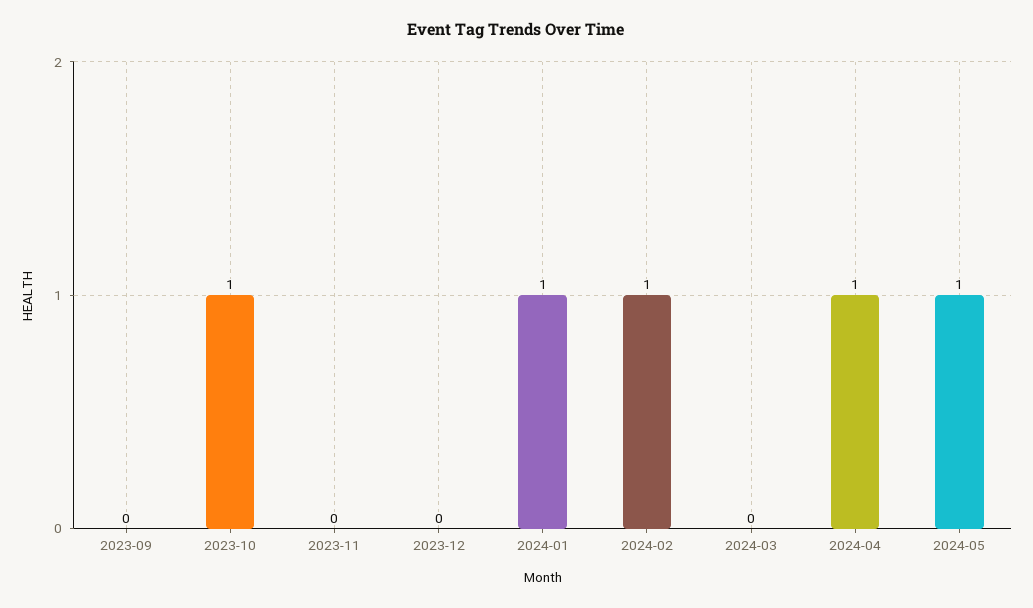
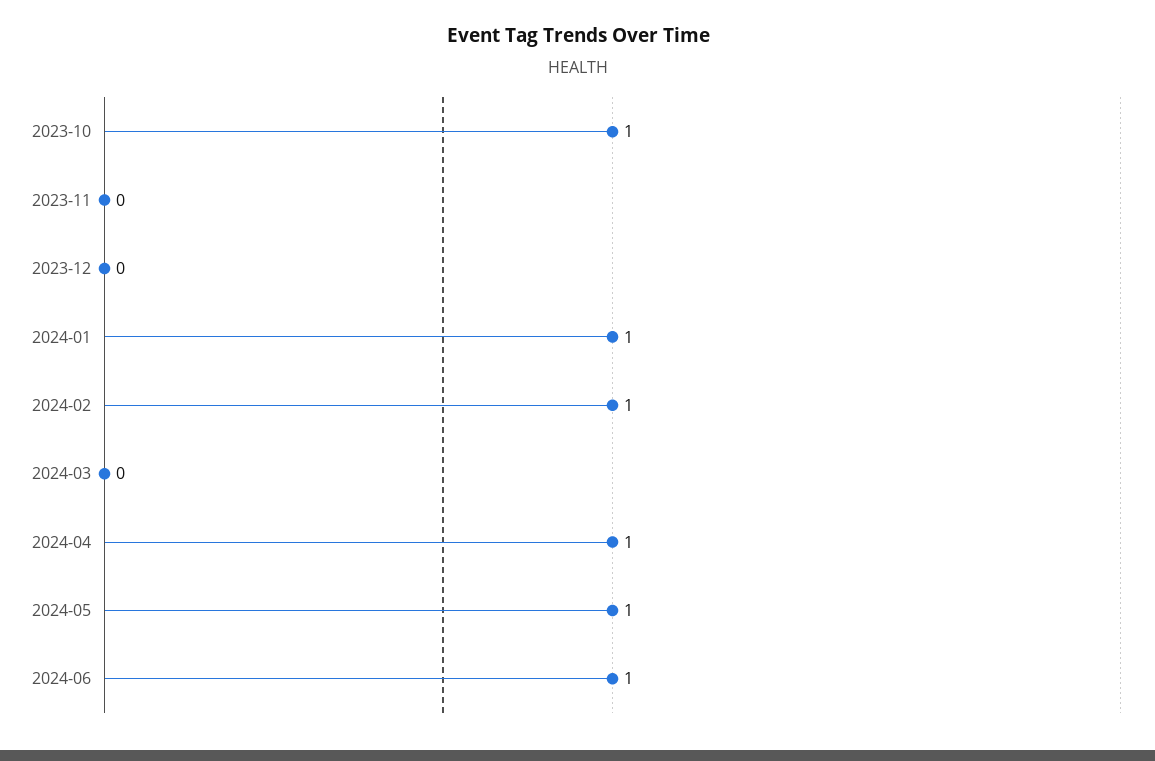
2023-09: 0 -> none
2024-06: none -> 1

